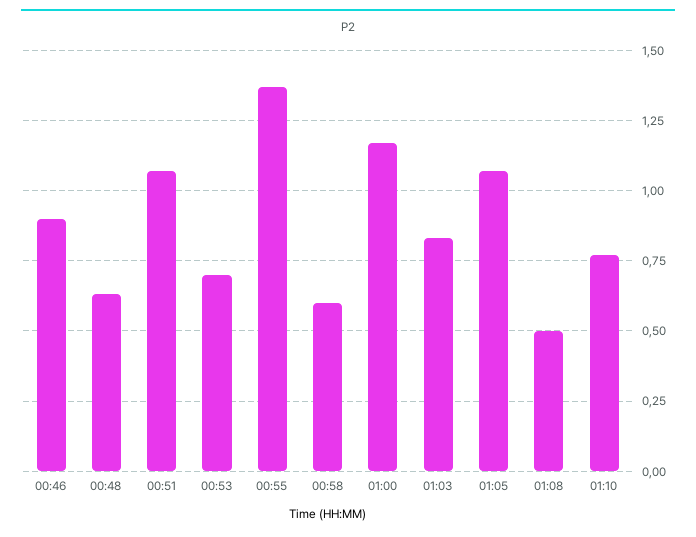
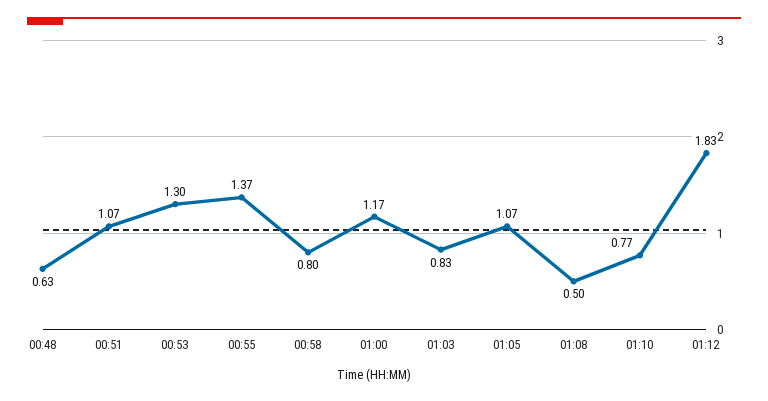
00:46: 0.9 -> none
00:53: 0.7 -> 1.3
00:58: 0.6 -> 0.8
01:12: none -> 1.83

